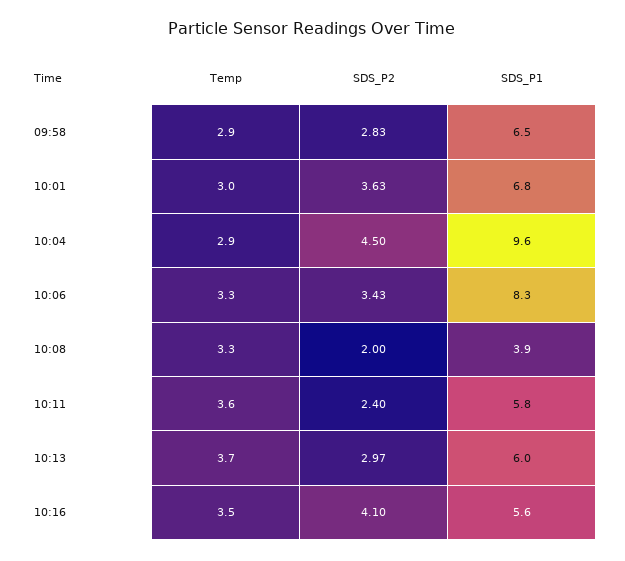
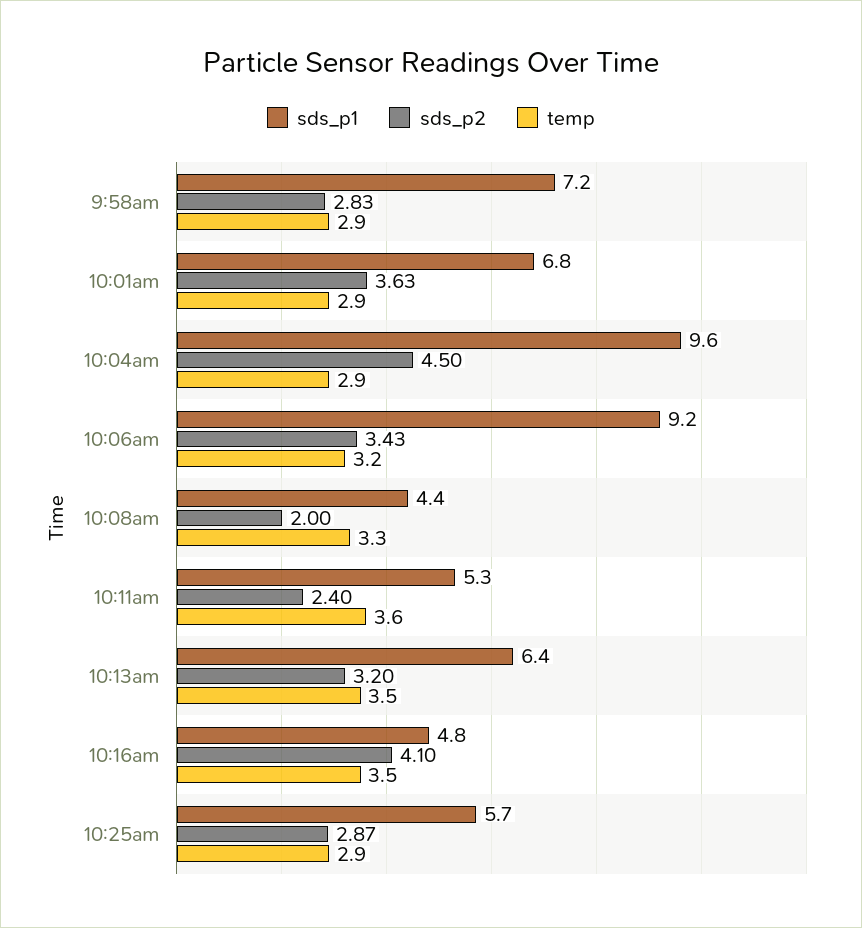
SDS_P1, 09:58: 6.5 -> 7.2
Temp, 10:01: 3 -> 2.9
Temp, 10:06: 3.3 -> 3.2
SDS_P1, 10:06: 8.3 -> 9.2
SDS_P1, 10:08: 3.9 -> 4.4
SDS_P1, 10:11: 5.8 -> 5.3
Temp, 10:13: 3.7 -> 3.5
SDS_P2, 10:13: 2.97 -> 3.2
SDS_P1, 10:13: 6 -> 6.4
SDS_P1, 10:16: 5.6 -> 4.8
SDS_P1, 10:25am: none -> 5.7
SDS_P2, 10:25am: none -> 2.87
Temp, 10:25am: none -> 2.9

